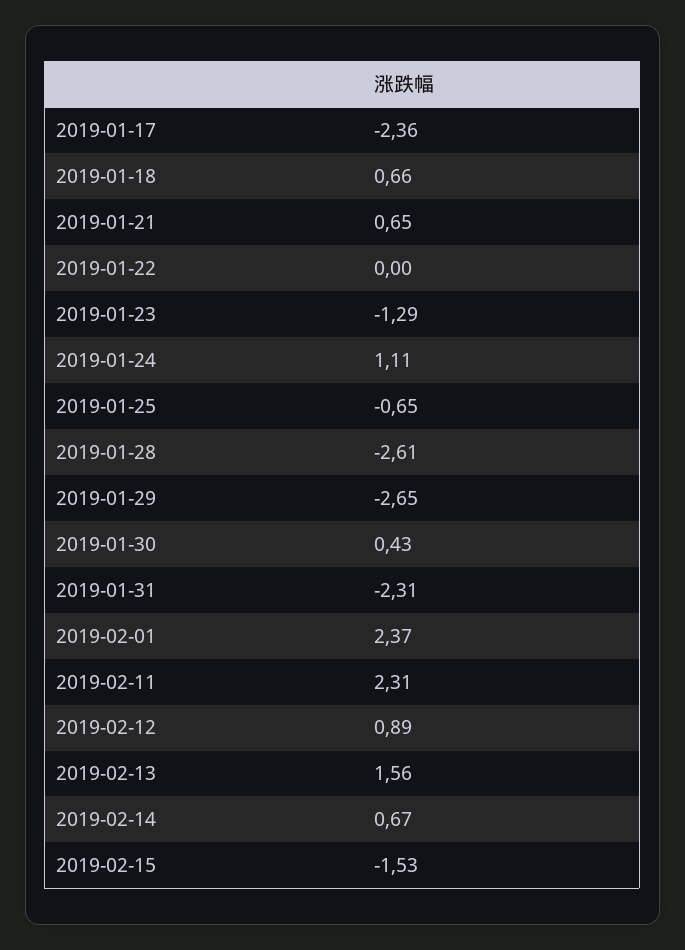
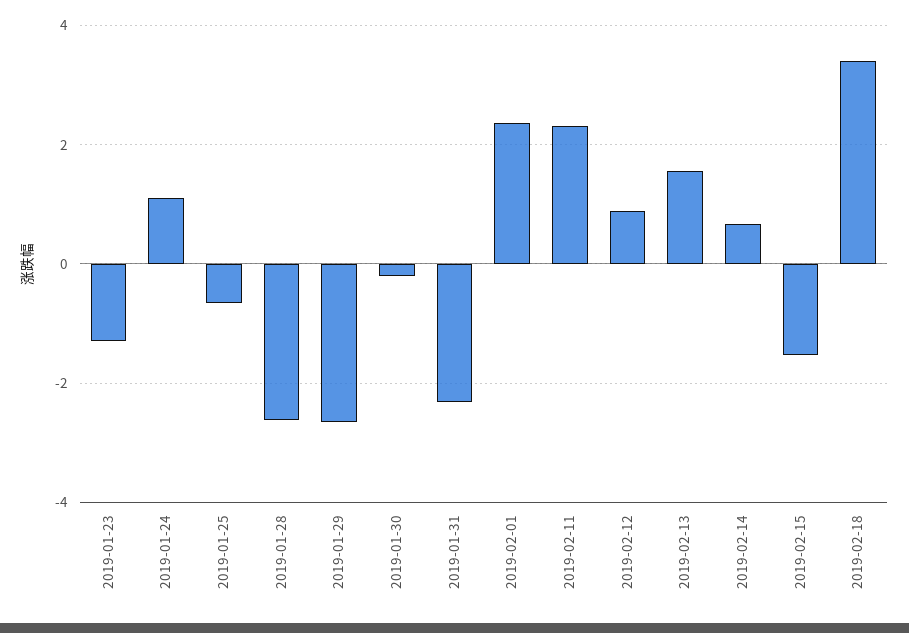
2019-01-17: -2.36 -> none
2019-01-18: 0.66 -> none
2019-01-21: 0.65 -> none
2019-01-22: 0 -> none
2019-01-30: 0.43 -> -0.2
2019-02-18: none -> 3.4

